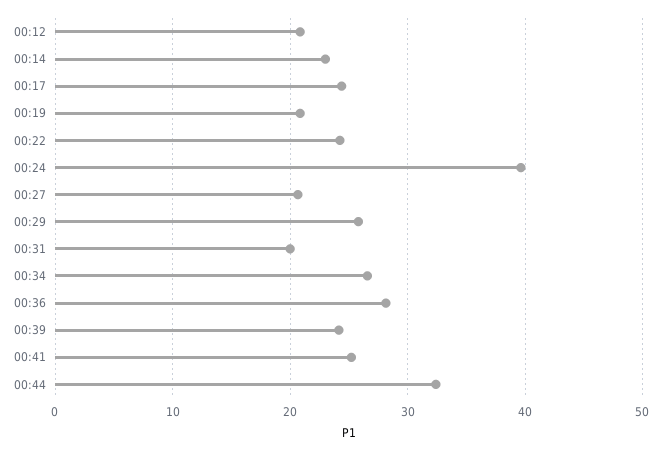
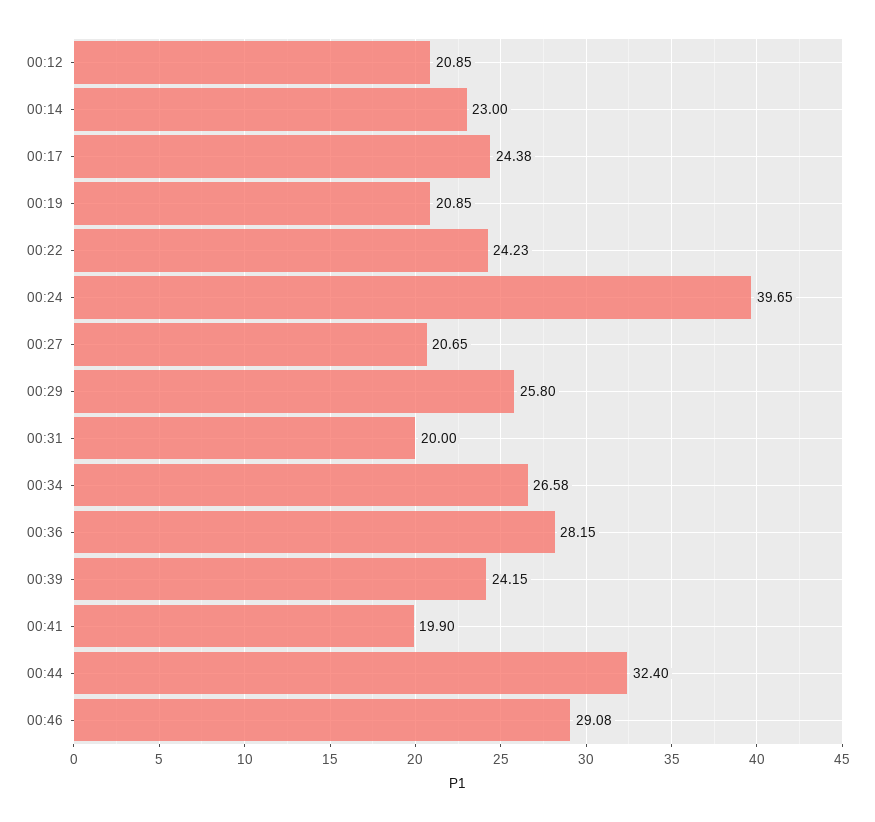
00:41: 25 -> 19.9
00:46: none -> 29.08

